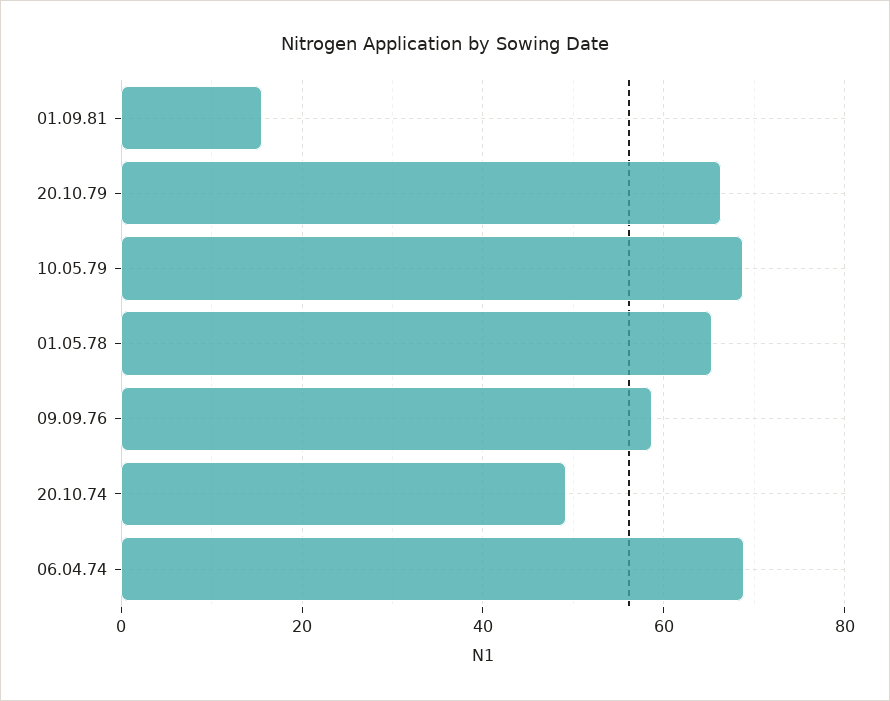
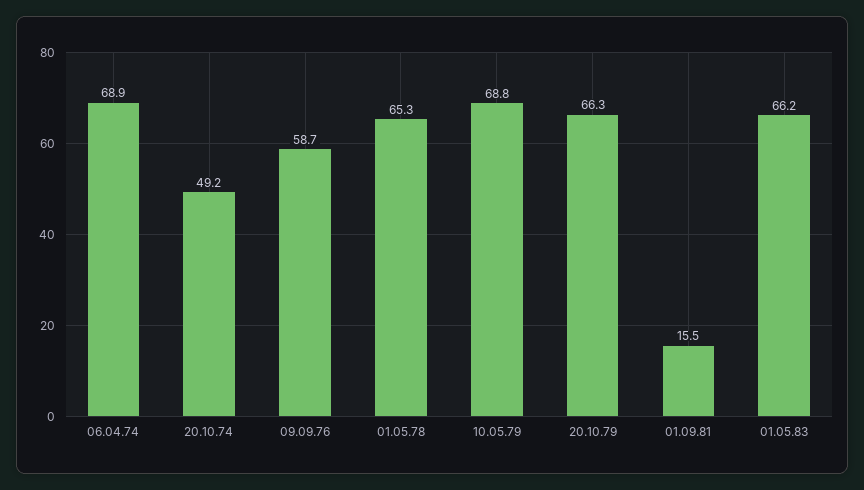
01.05.83: none -> 66.2

